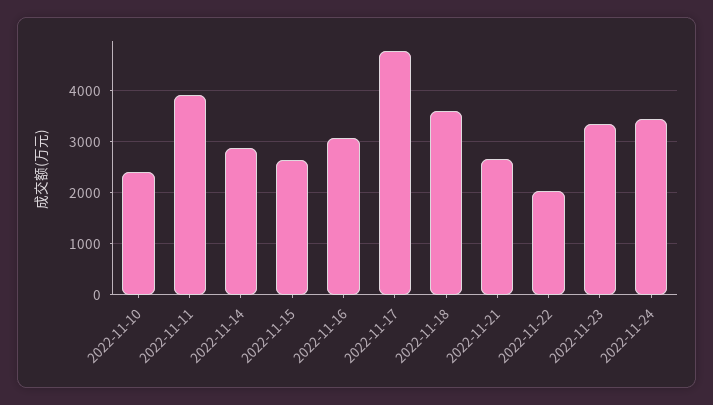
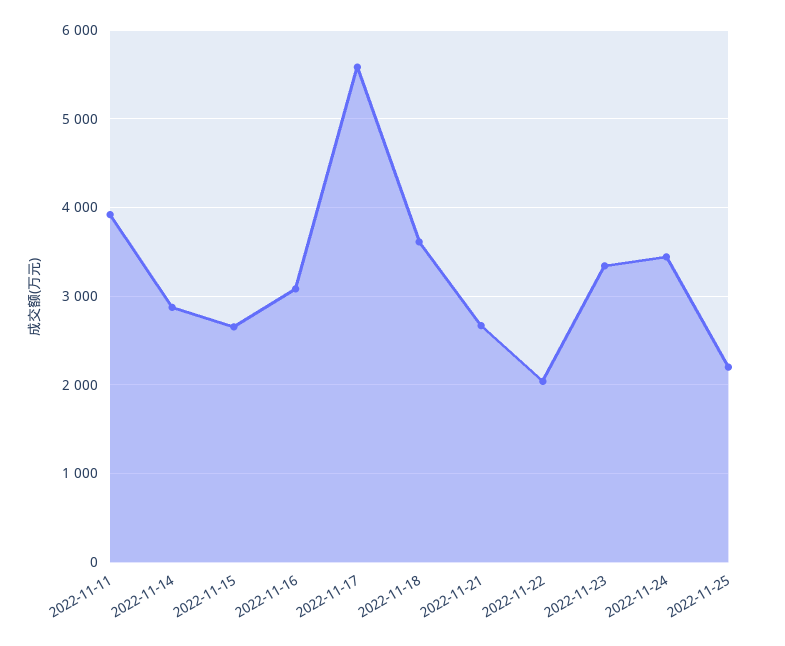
2022-11-10: 2400 -> none
2022-11-17: 4800 -> 5600
2022-11-25: none -> 2200

